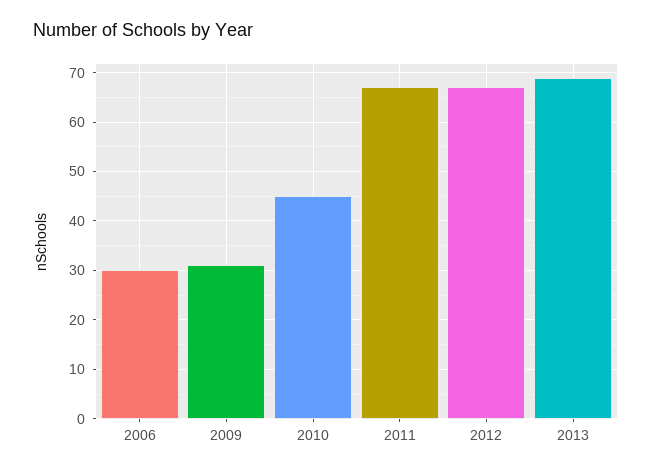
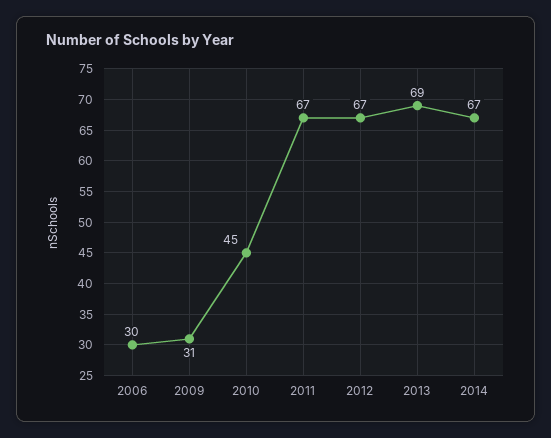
2014: none -> 67

